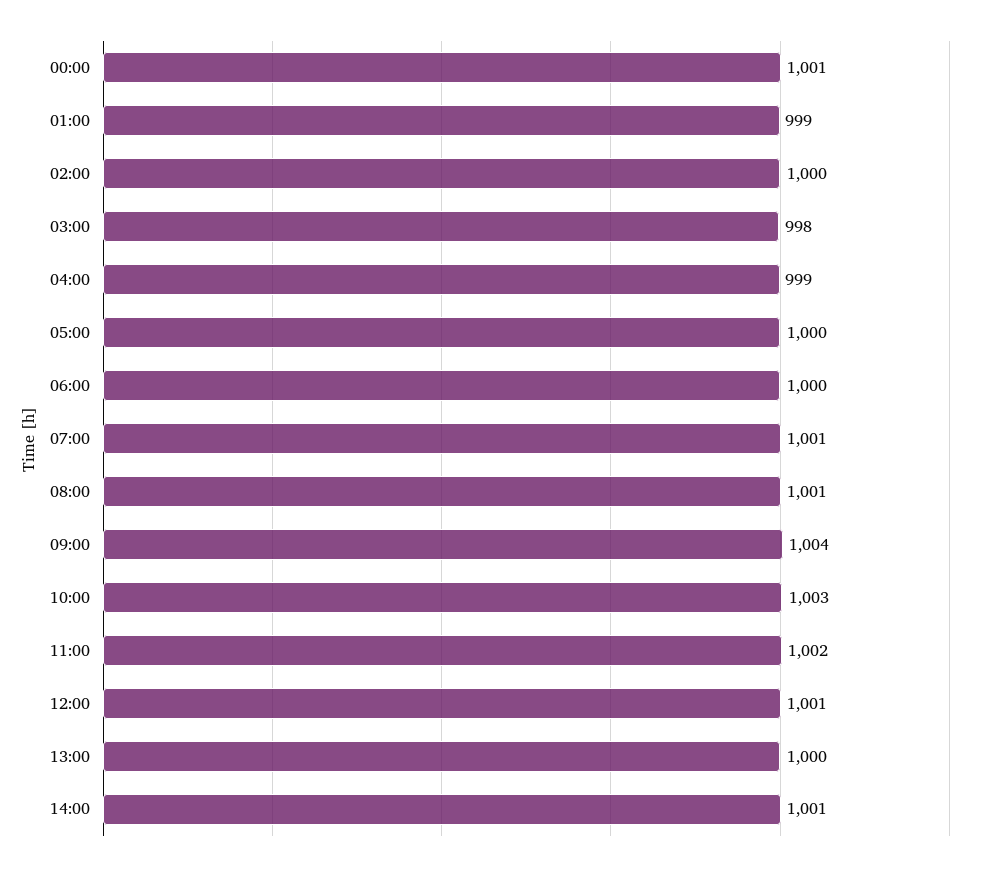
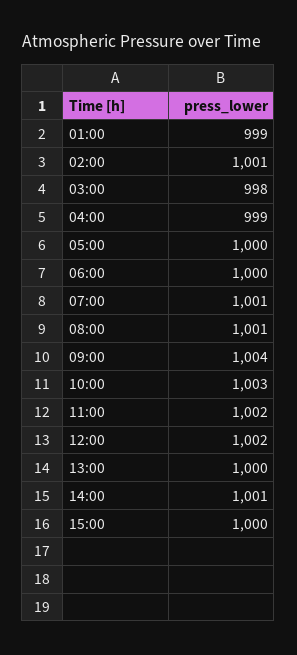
00:00: 1001 -> none
02:00: 1000 -> 1001
12:00: 1001 -> 1002
15:00: none -> 1000

